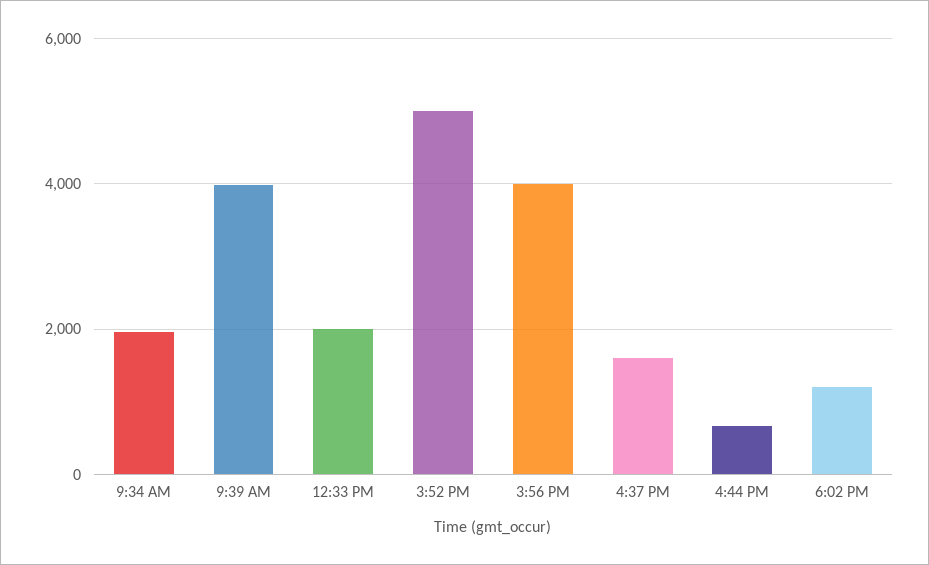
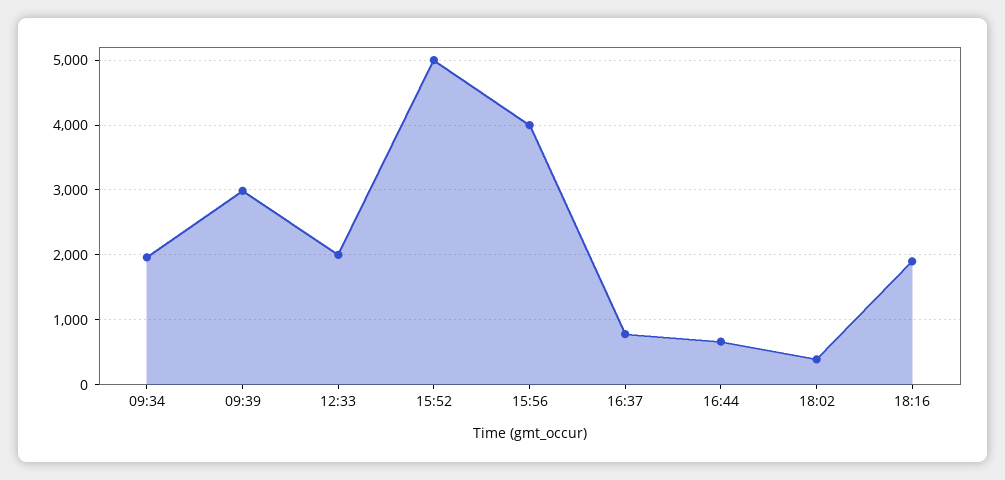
9:39 AM: 4000 -> 3000
4:37 PM: 1600 -> 800
6:02 PM: 1200 -> 400
18:16: none -> 1900

